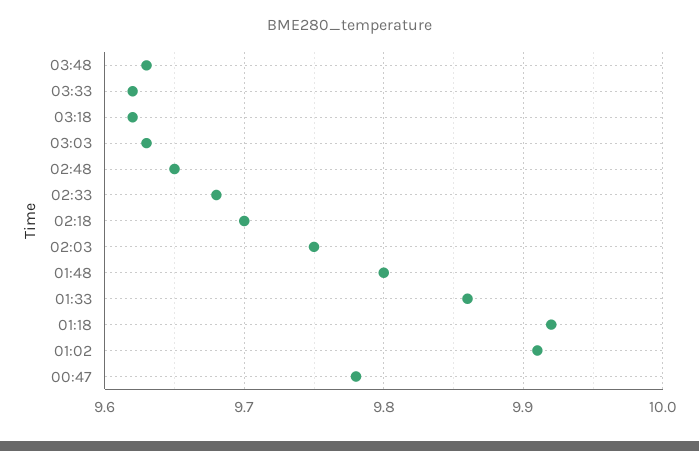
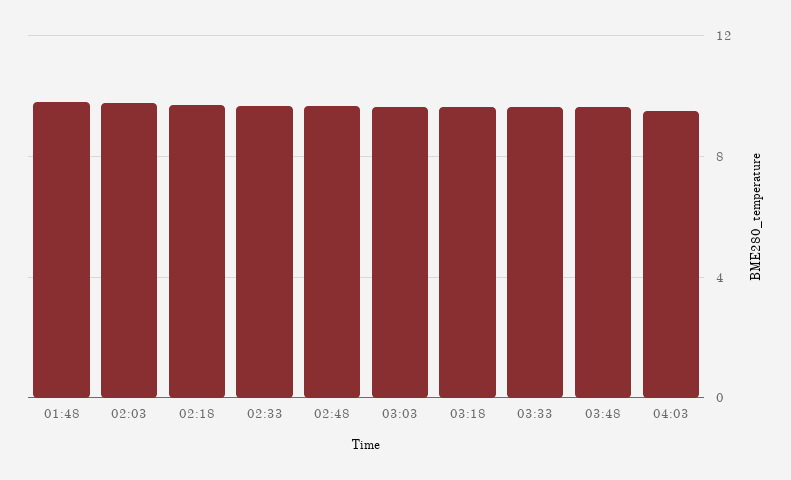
01:33: 9.86 -> none
01:18: 9.92 -> none
01:02: 9.91 -> none
00:47: 9.78 -> none
04:03: none -> 9.5

